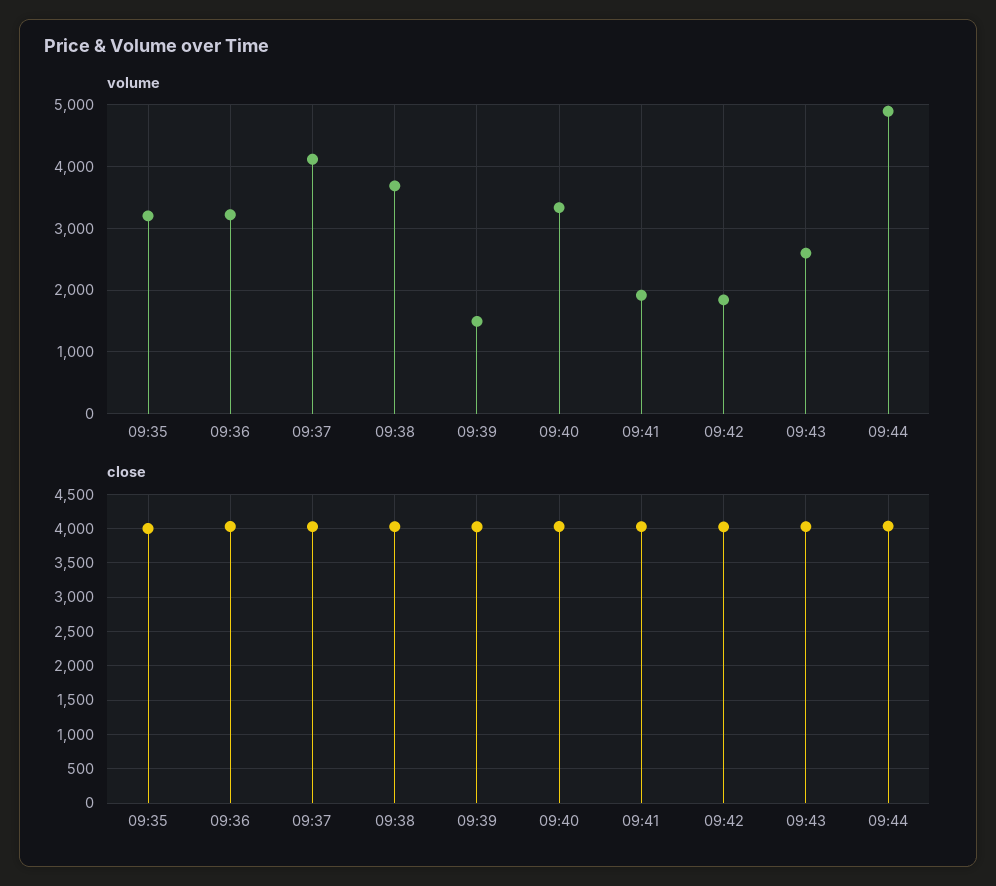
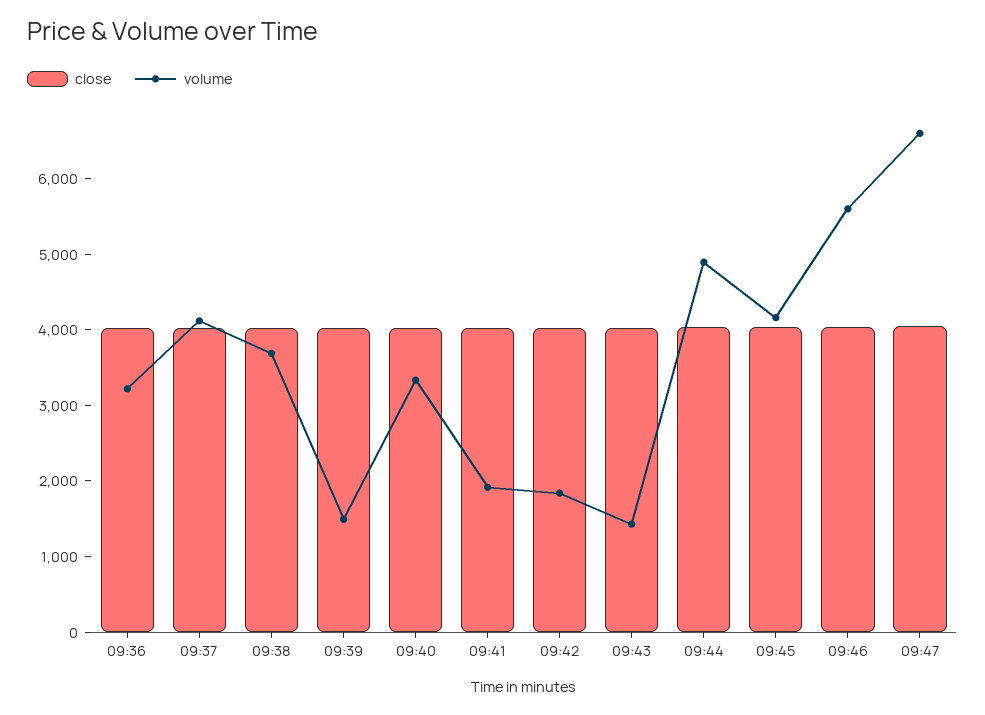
volume, 09:35: 3200 -> none
volume, 09:43: 2600 -> 1400
close, 09:35: 4000 -> none
close, 09:45: none -> 4000
volume, 09:45: none -> 4200
close, 09:46: none -> 4000
volume, 09:46: none -> 5600
close, 09:47: none -> 4000
volume, 09:47: none -> 6600

